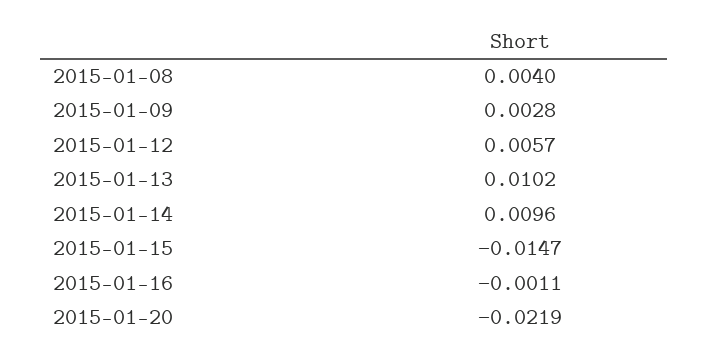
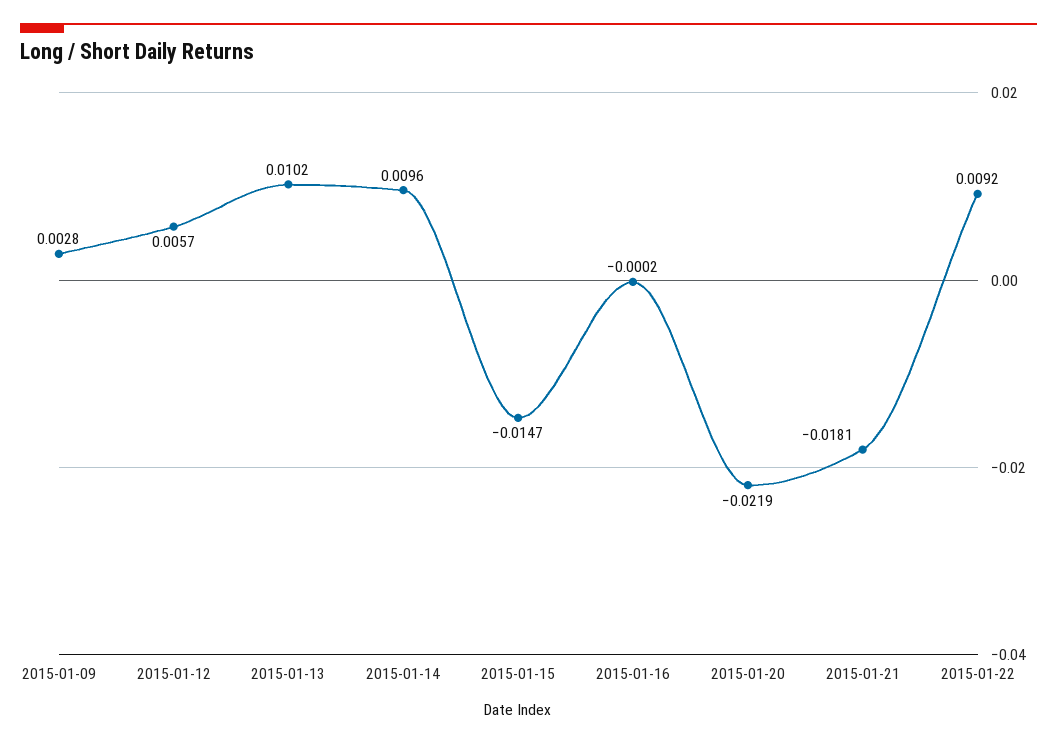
2015-01-08: 0.004 -> none
2015-01-16: -0.0011 -> -0.0002
2015-01-21: none -> -0.0181
2015-01-22: none -> 0.0092

